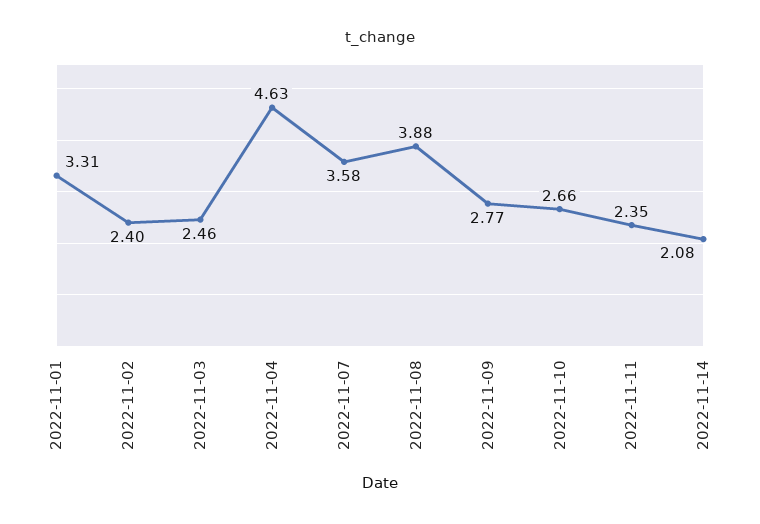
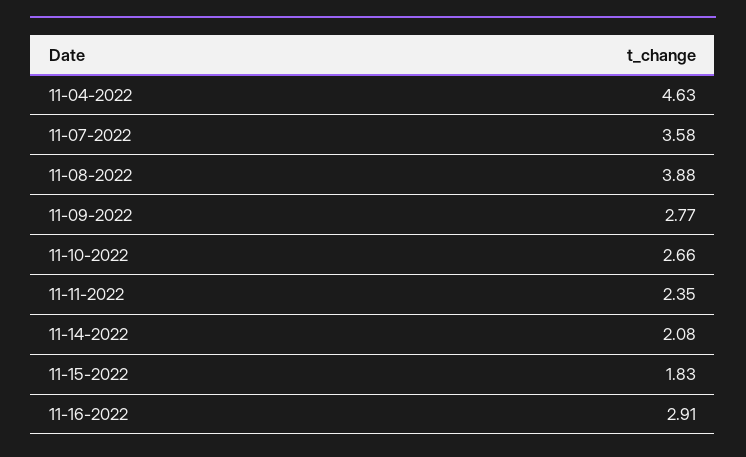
2022-11-01: 3.31 -> none
2022-11-02: 2.4 -> none
2022-11-03: 2.46 -> none
11-15-2022: none -> 1.83
11-16-2022: none -> 2.91

